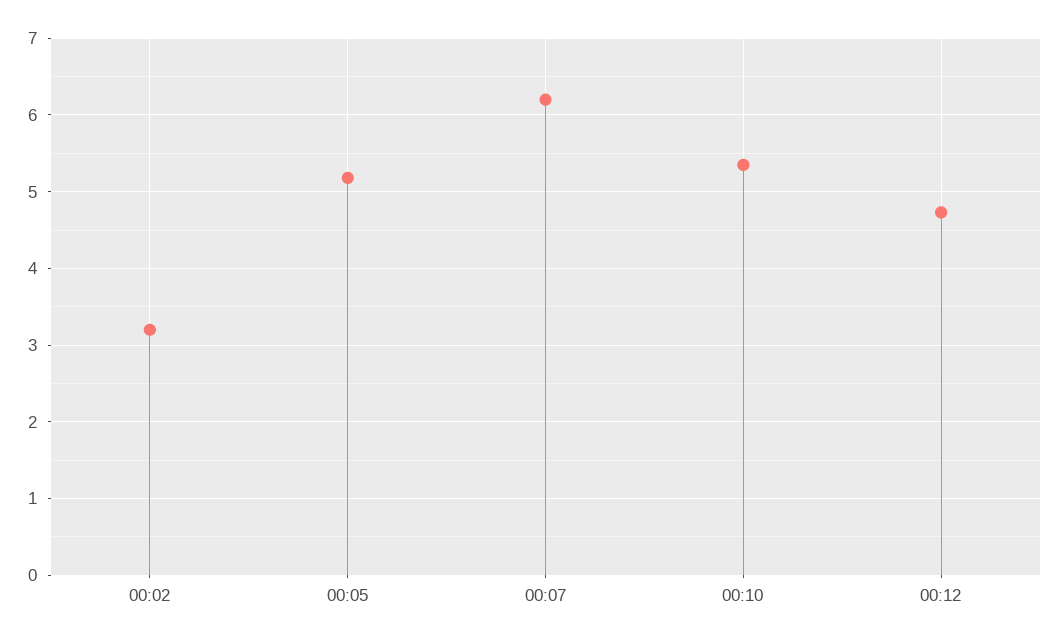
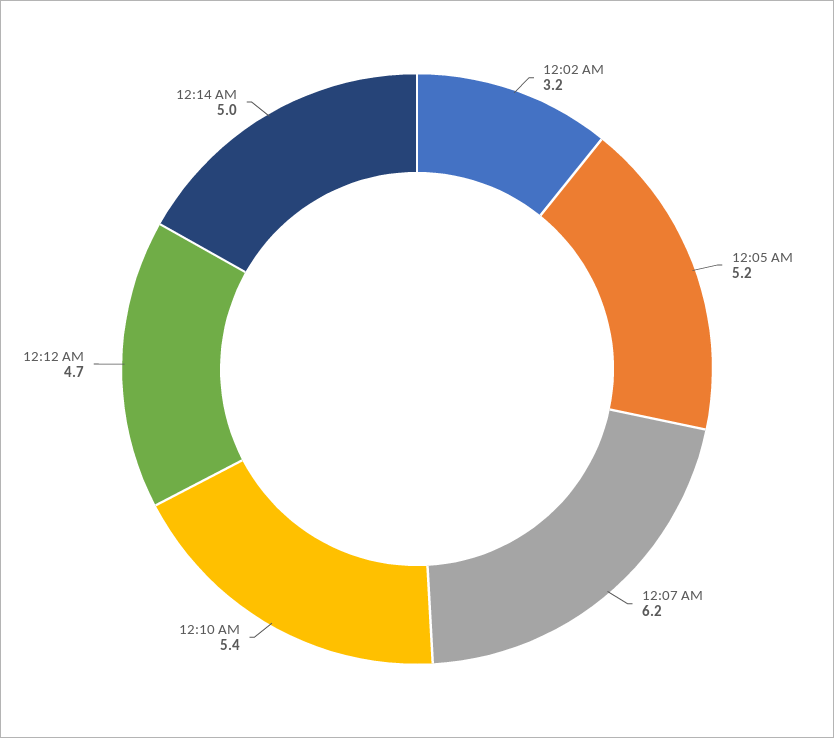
12:14 AM: none -> 5

